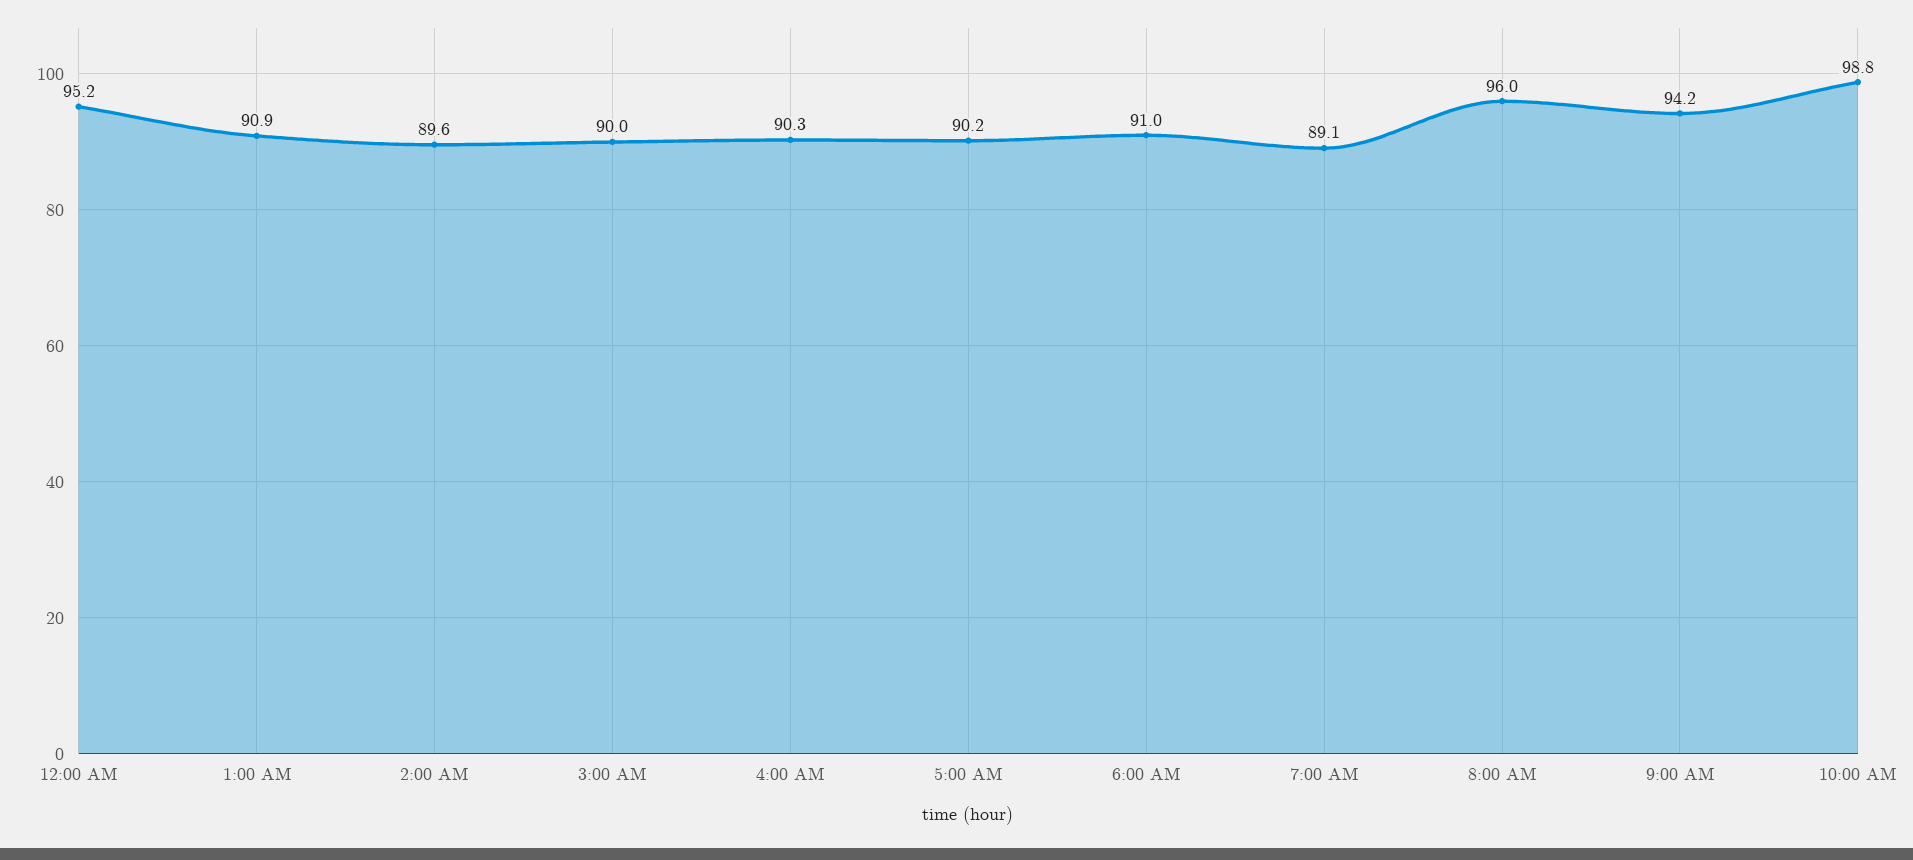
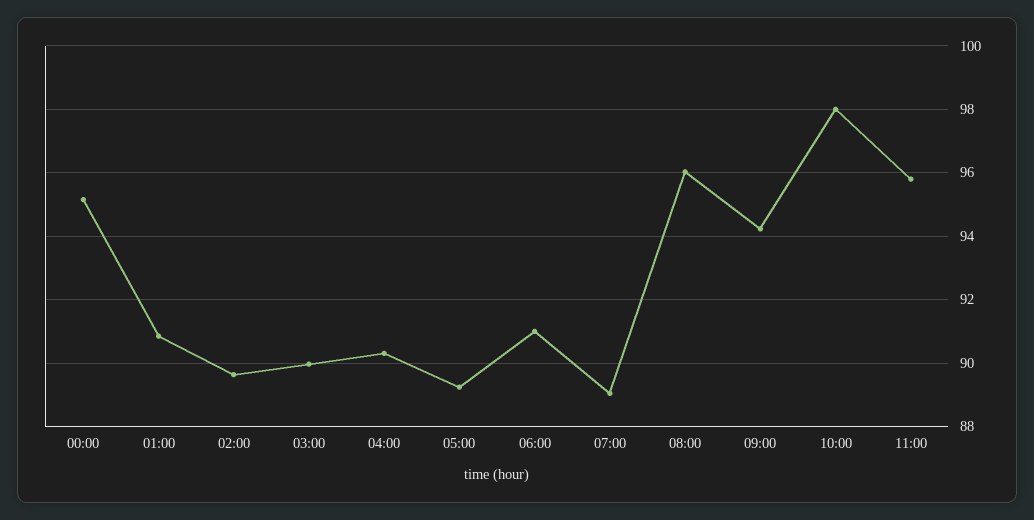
5:00 AM: 90.2 -> 89.2
10:00 AM: 98.8 -> 98
11:00: none -> 95.8

